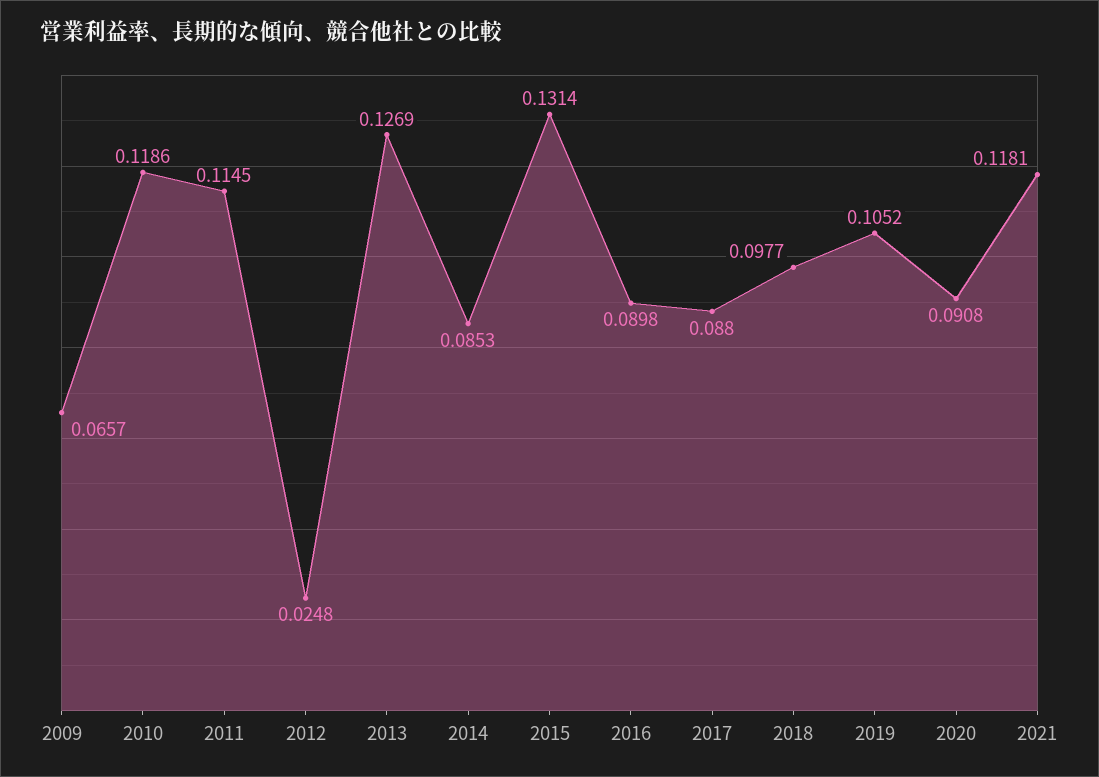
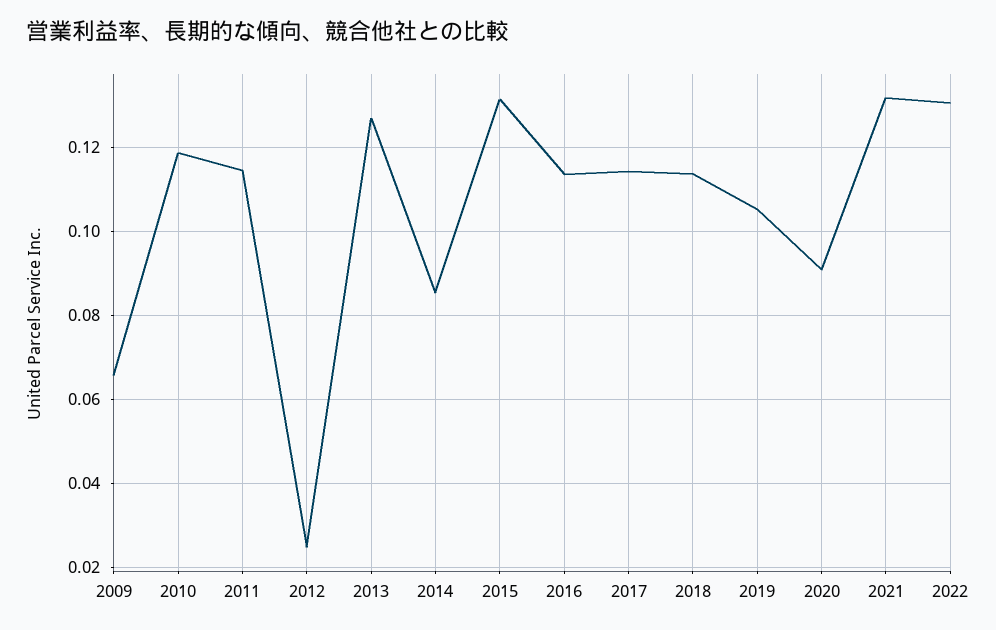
2016: 0.0898 -> 0.114
2017: 0.088 -> 0.114
2018: 0.0977 -> 0.114
2021: 0.1181 -> 0.132
2022: none -> 0.13

